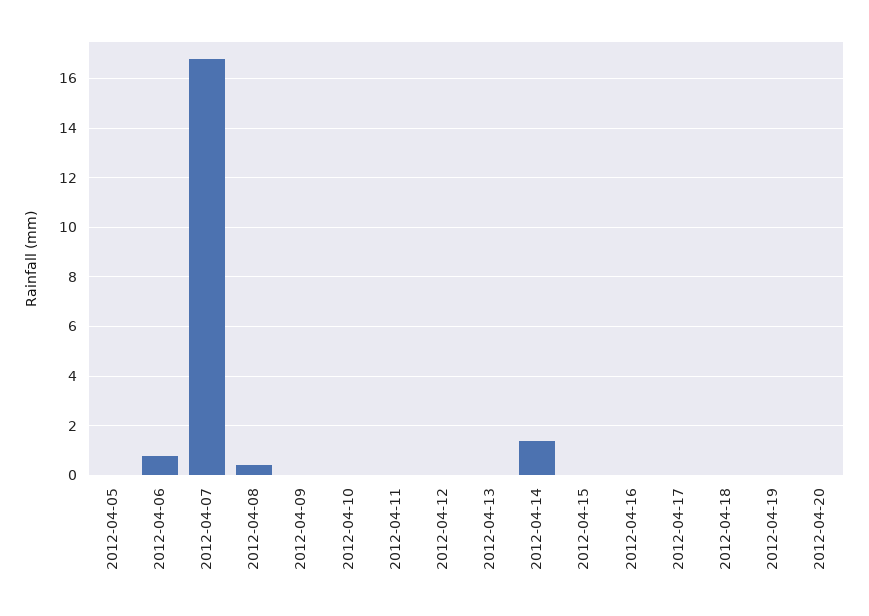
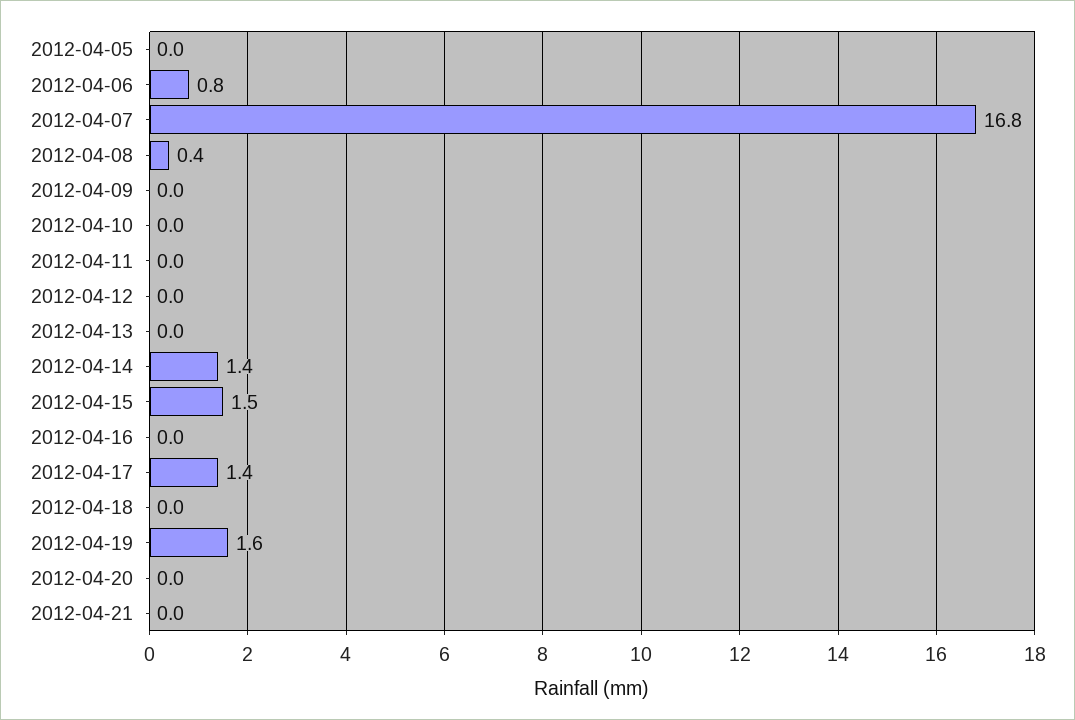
2012-04-15: 0 -> 1.5
2012-04-17: 0 -> 1.4
2012-04-19: 0 -> 1.6
2012-04-21: none -> 0

